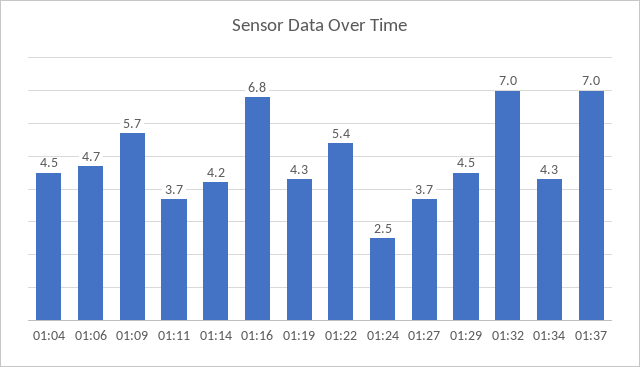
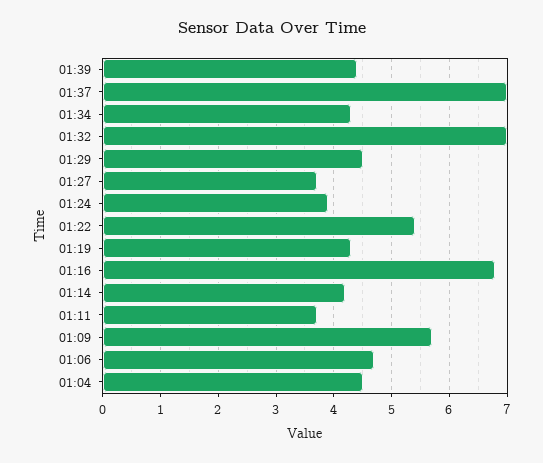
01:24: 2.5 -> 4
01:39: none -> 4.5

